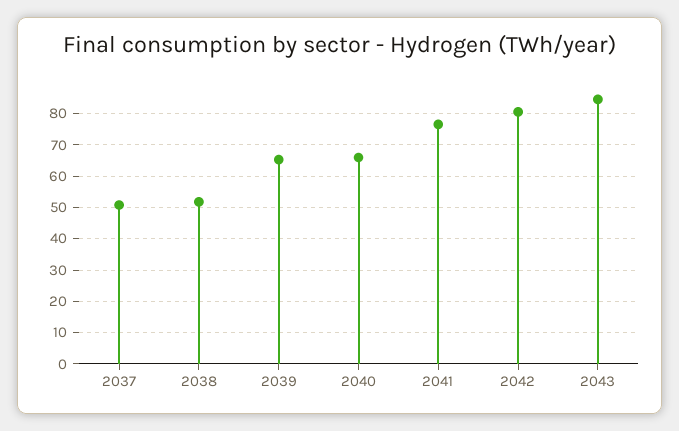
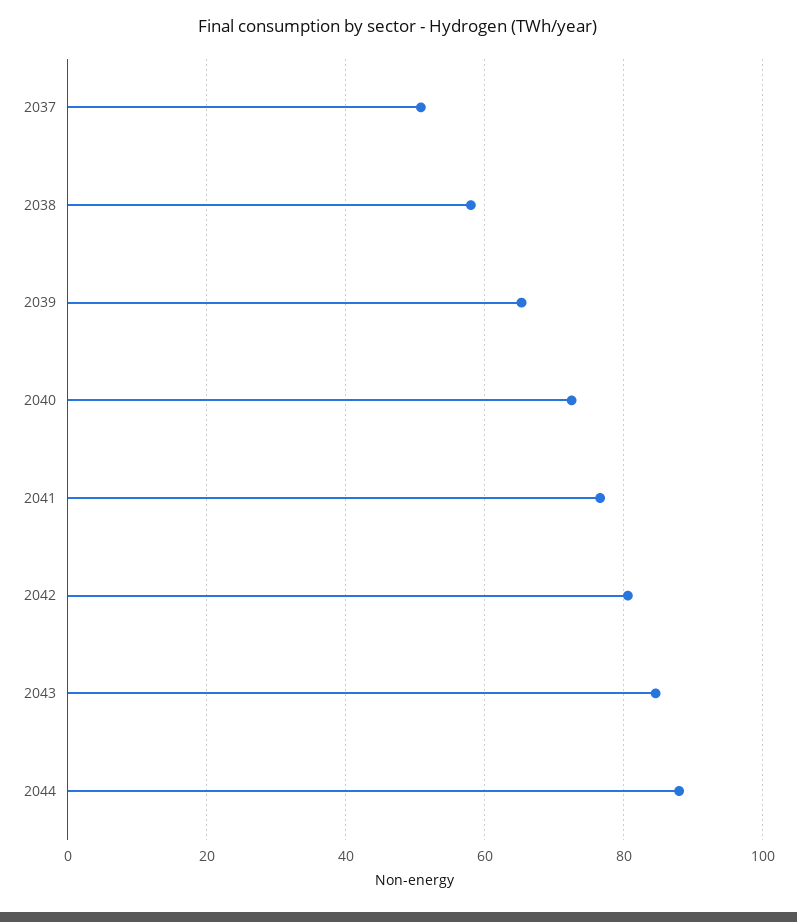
2038: 52 -> 58
2040: 66 -> 72
2044: none -> 88

